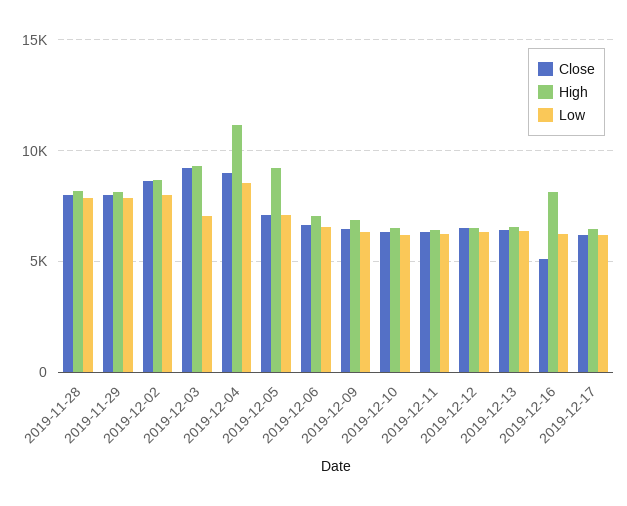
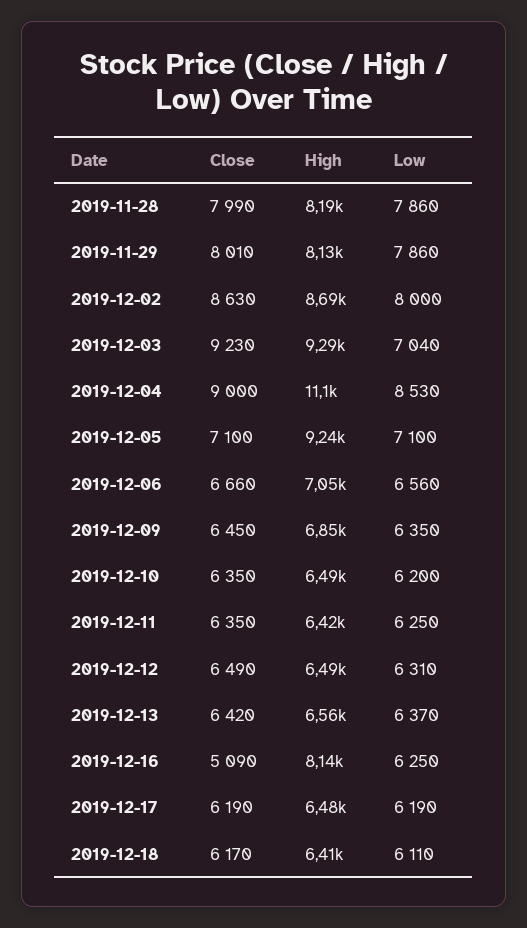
Close, 2019-12-18: none -> 6170
High, 2019-12-18: none -> 6410
Low, 2019-12-18: none -> 6110

